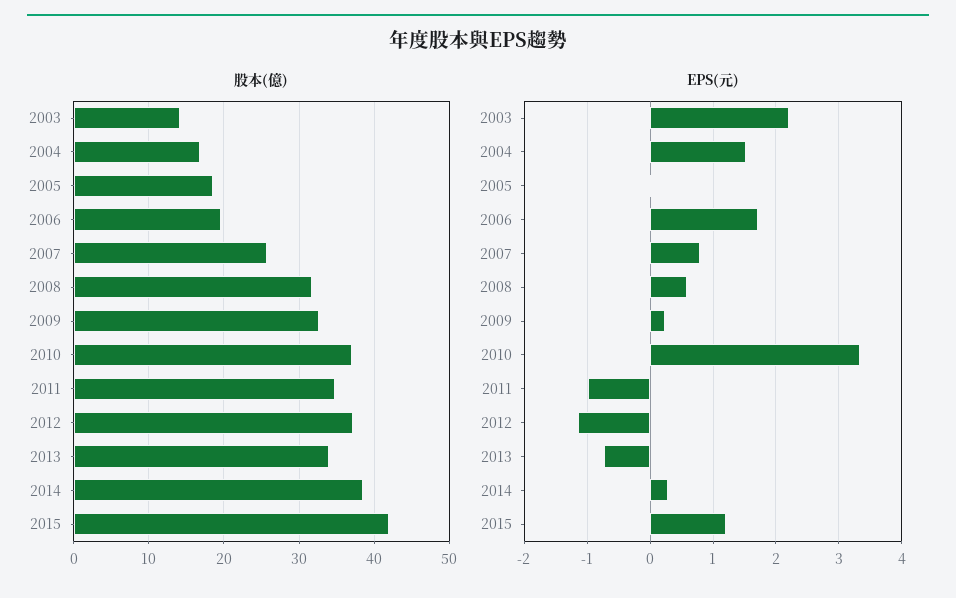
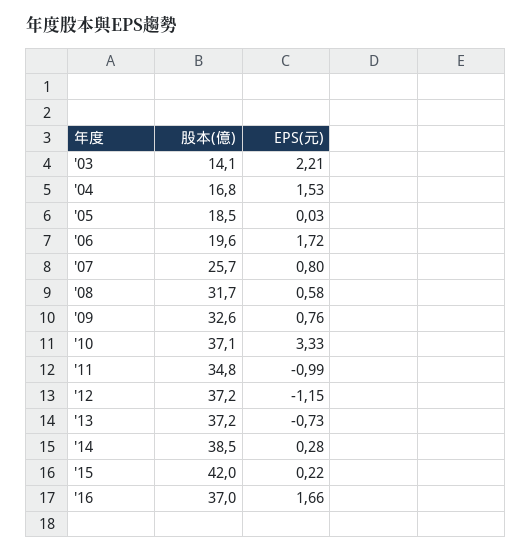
股本(億), 2013: 34 -> 37.2
EPS(元), 2009: 0.2 -> 0.76
EPS(元), 2015: 1.2 -> 0.22
股本(億), '16: none -> 37
EPS(元), '16: none -> 1.66

